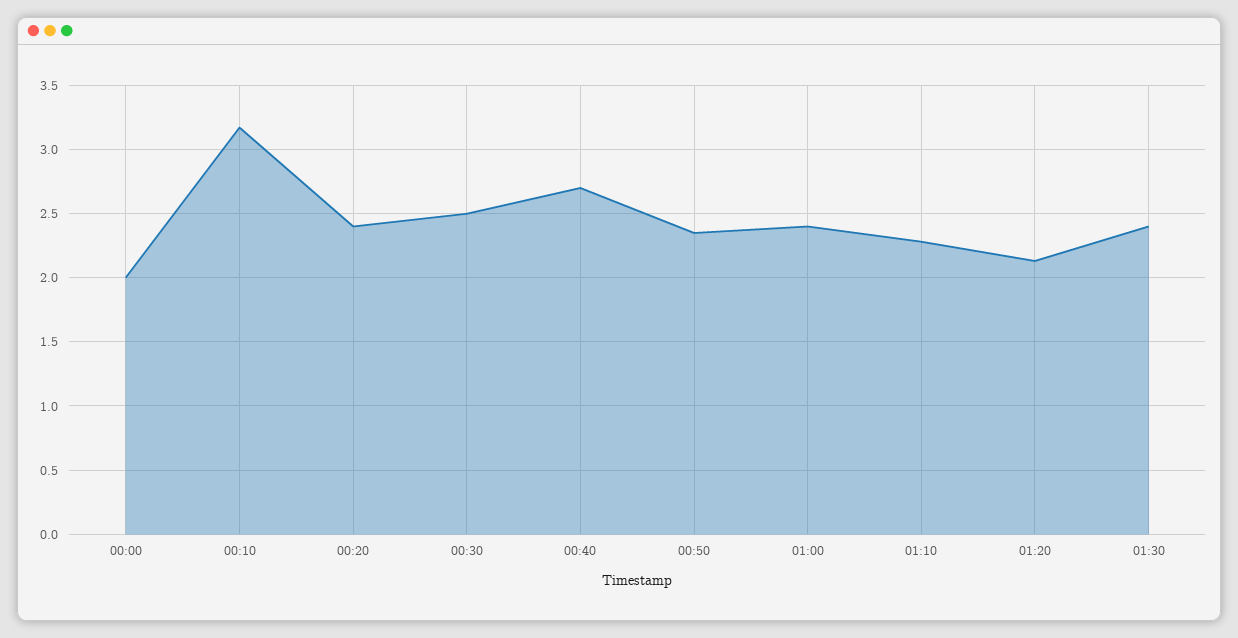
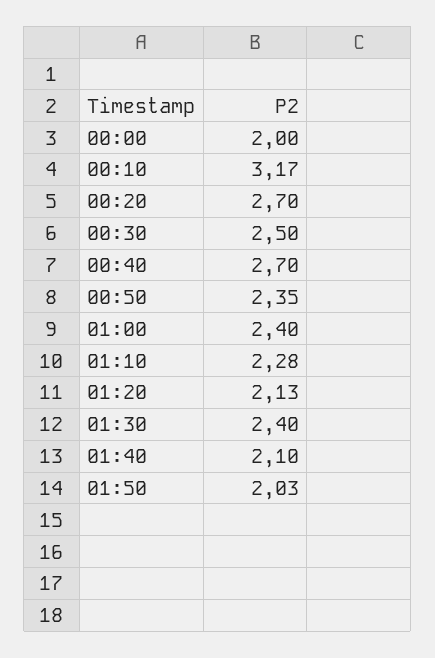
00:20: 2.4 -> 2.7
01:40: none -> 2.1
01:50: none -> 2.03

